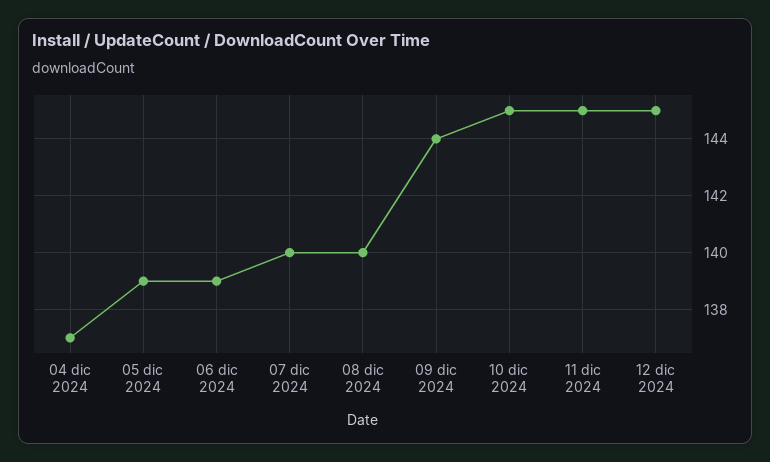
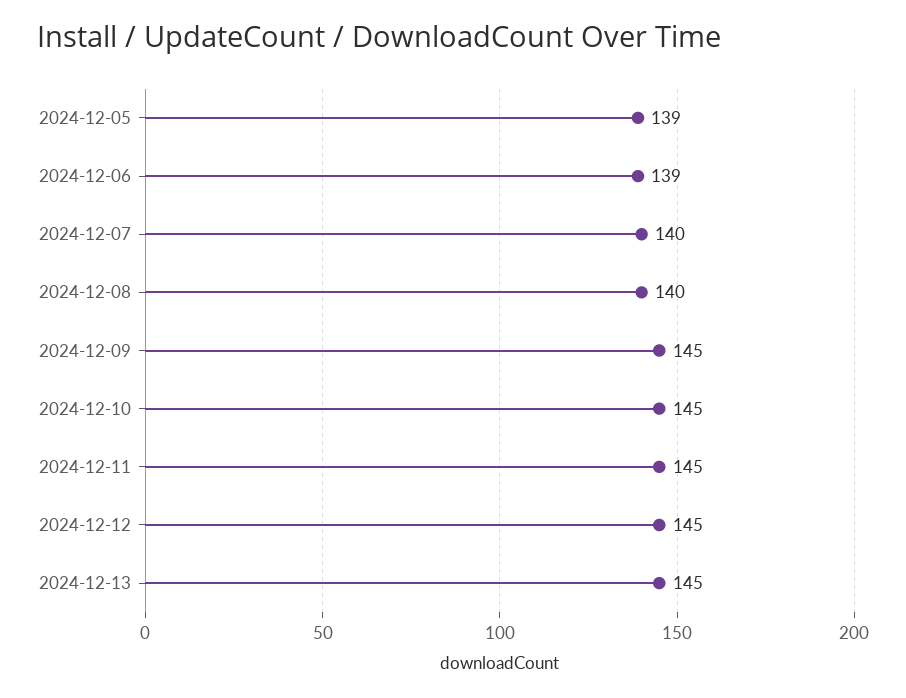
04 dic 2024: 137 -> none
09 dic 2024: 144 -> 145
2024-12-13: none -> 145

